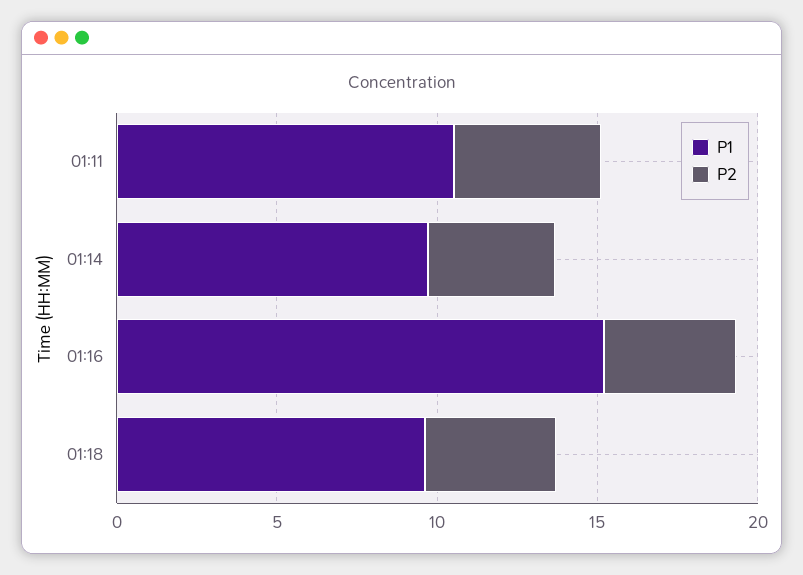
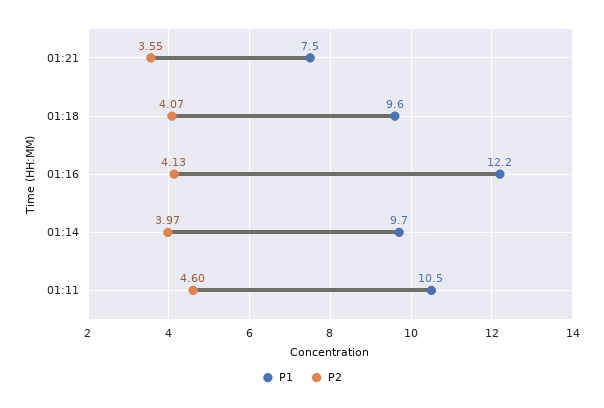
P1, 01:16: 15 -> 12.2
P1, 01:21: none -> 7.5
P2, 01:21: none -> 3.55

